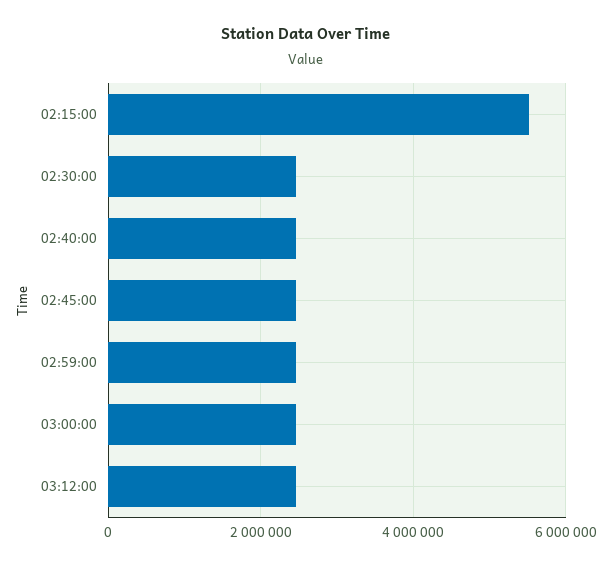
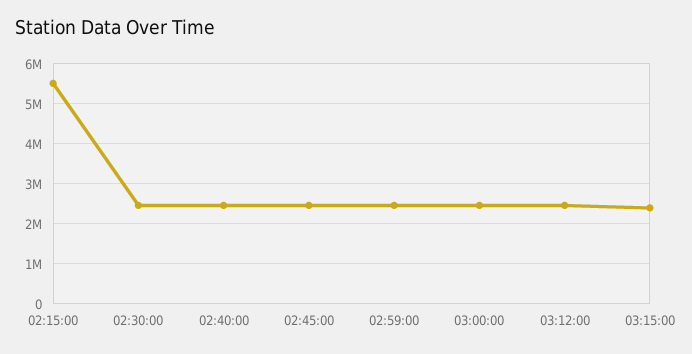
03:15:00: none -> 2400000

